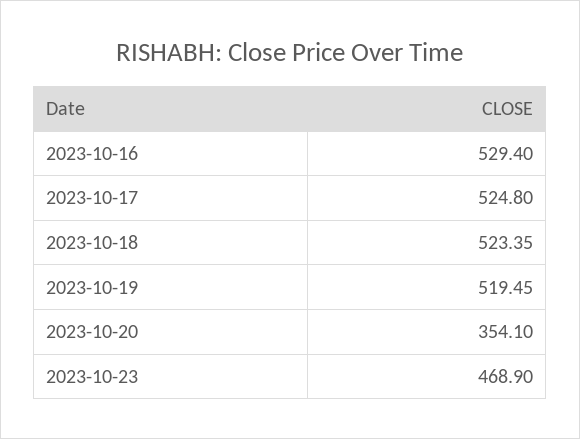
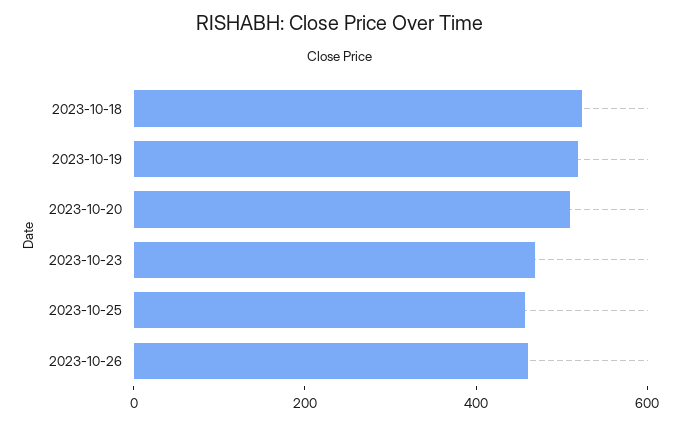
2023-10-16: 529.4 -> none
2023-10-17: 524.8 -> none
2023-10-20: 354.1 -> 500
2023-10-25: none -> 450
2023-10-26: none -> 450

